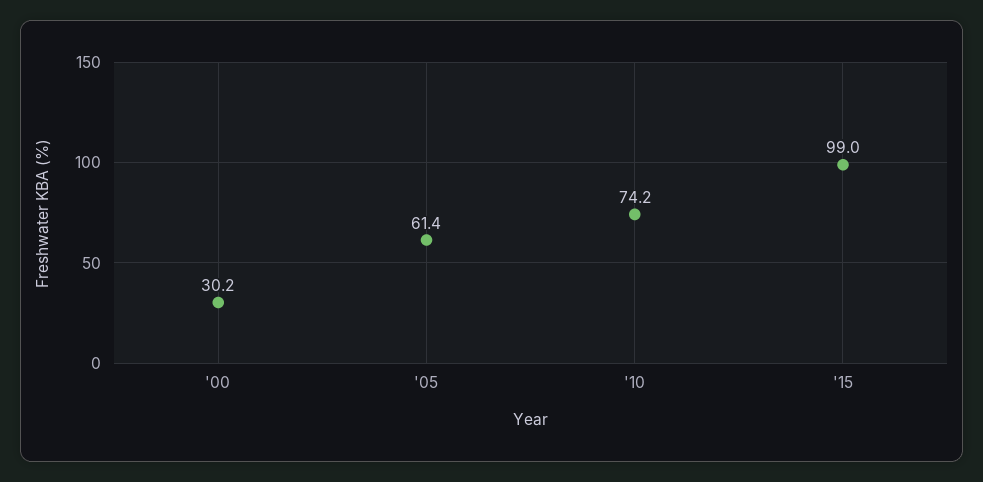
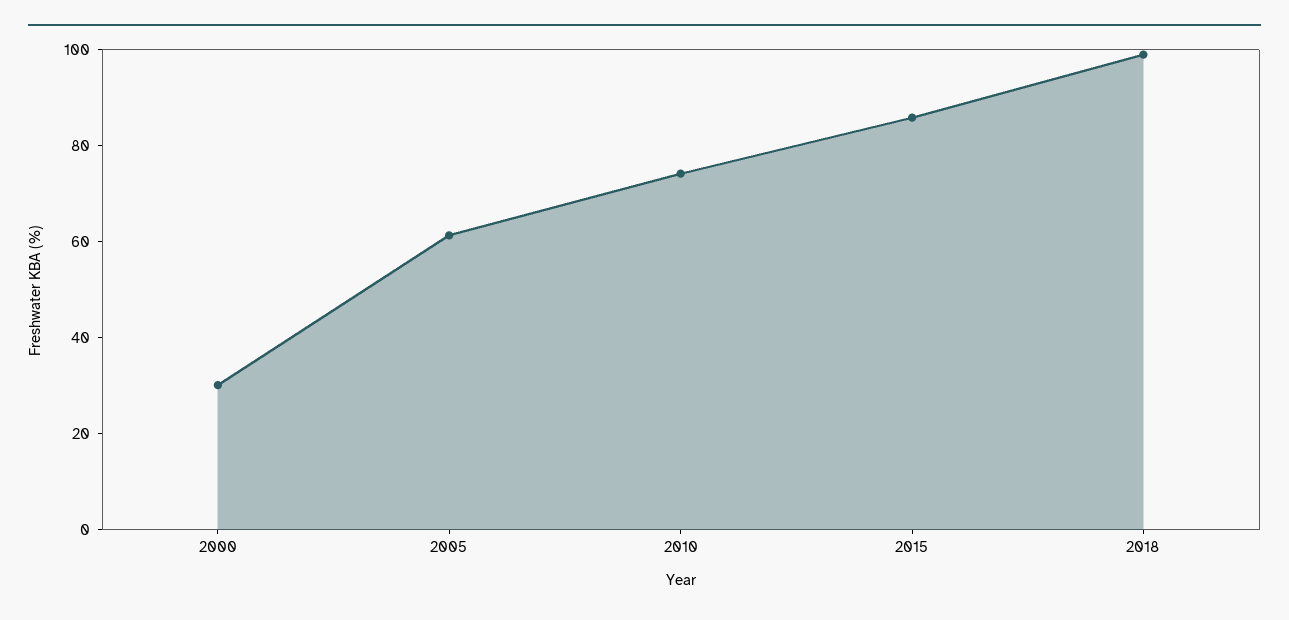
'15: 99 -> 85
2018: none -> 100

